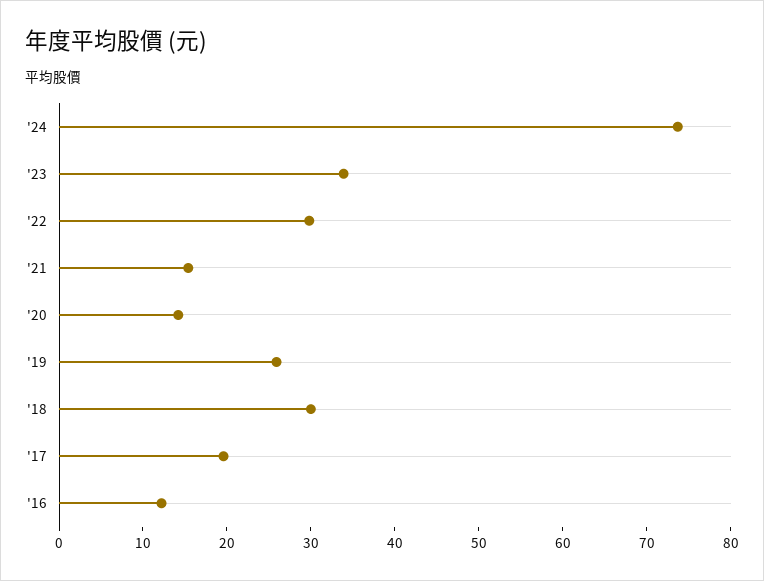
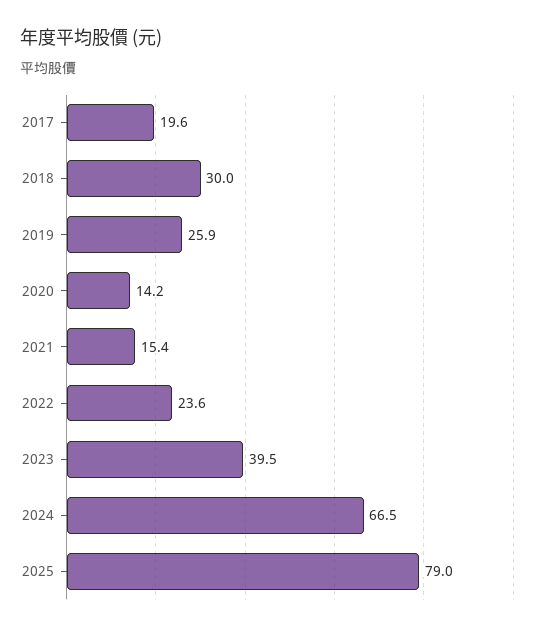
'24: 74 -> 66.5
'23: 34 -> 39.5
'22: 30 -> 23.6
'16: 12 -> none
2025: none -> 79

